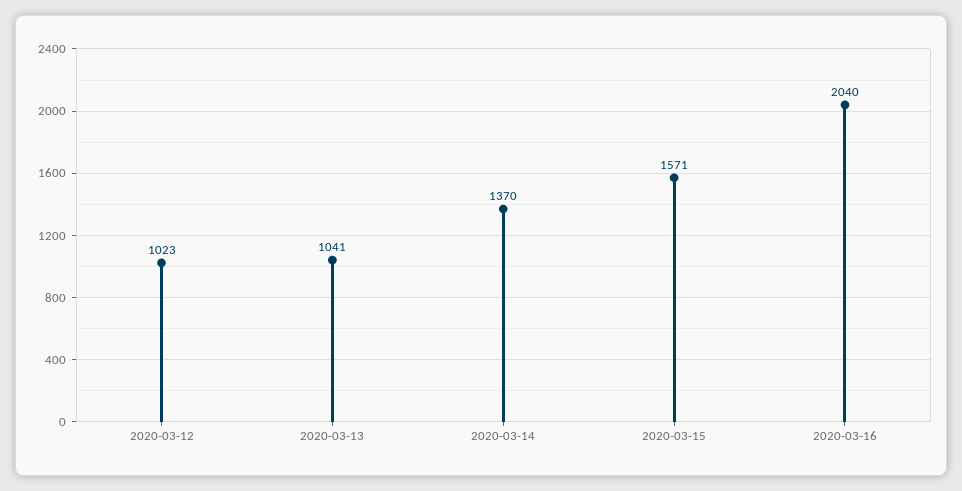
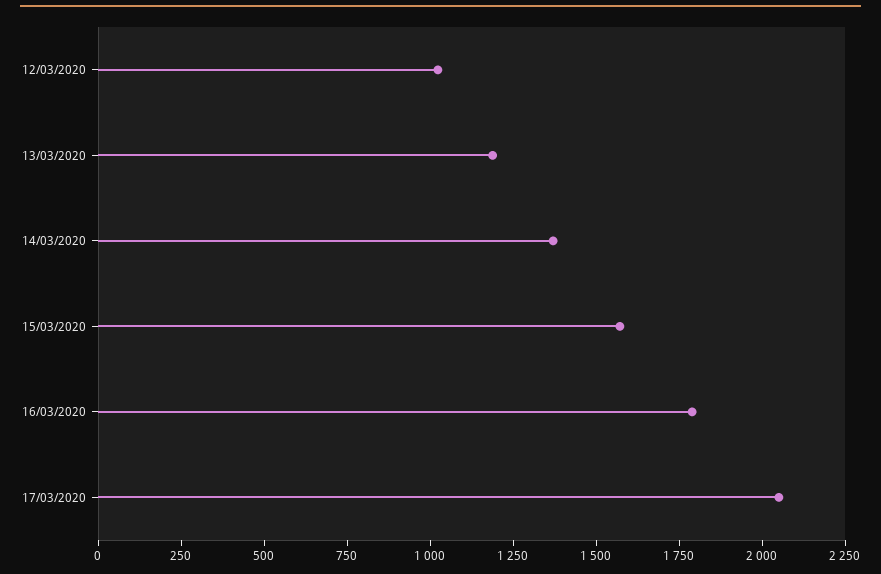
2020-03-13: 1041 -> 1200
2020-03-16: 2040 -> 1800
17/03/2020: none -> 2050

